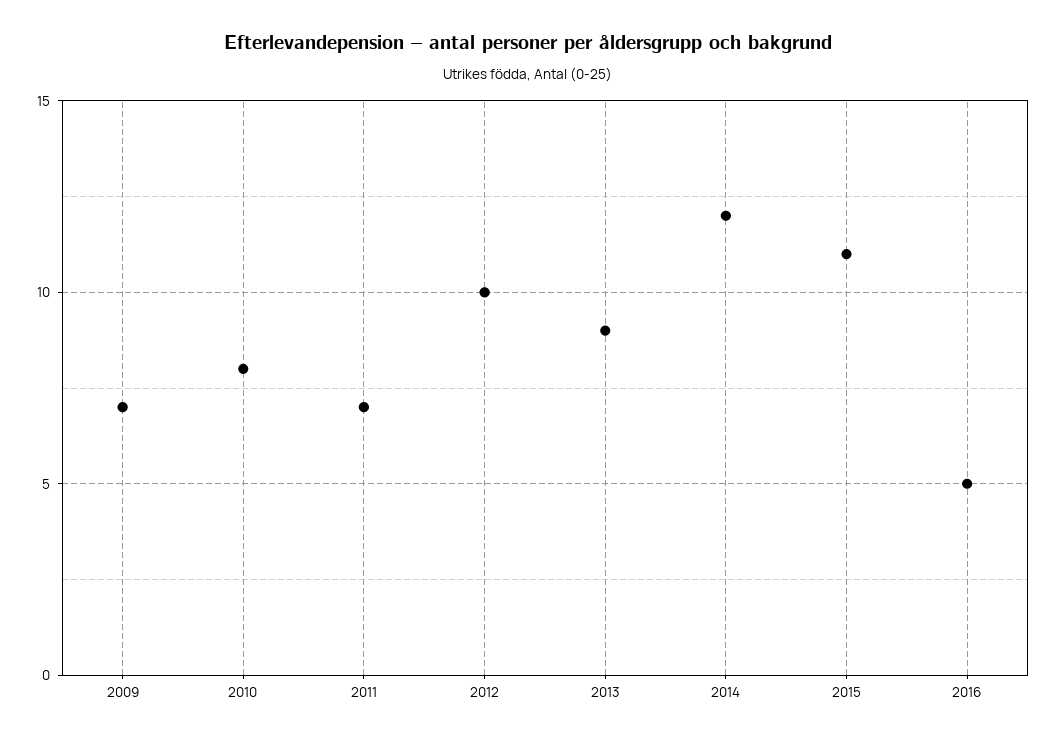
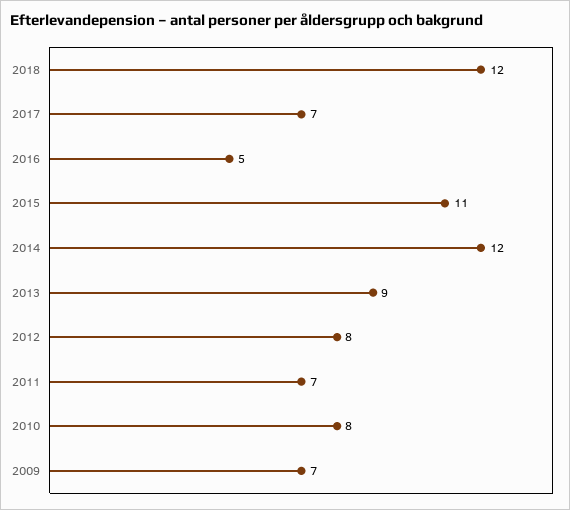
2012: 10 -> 8
2018: none -> 12
2017: none -> 7

